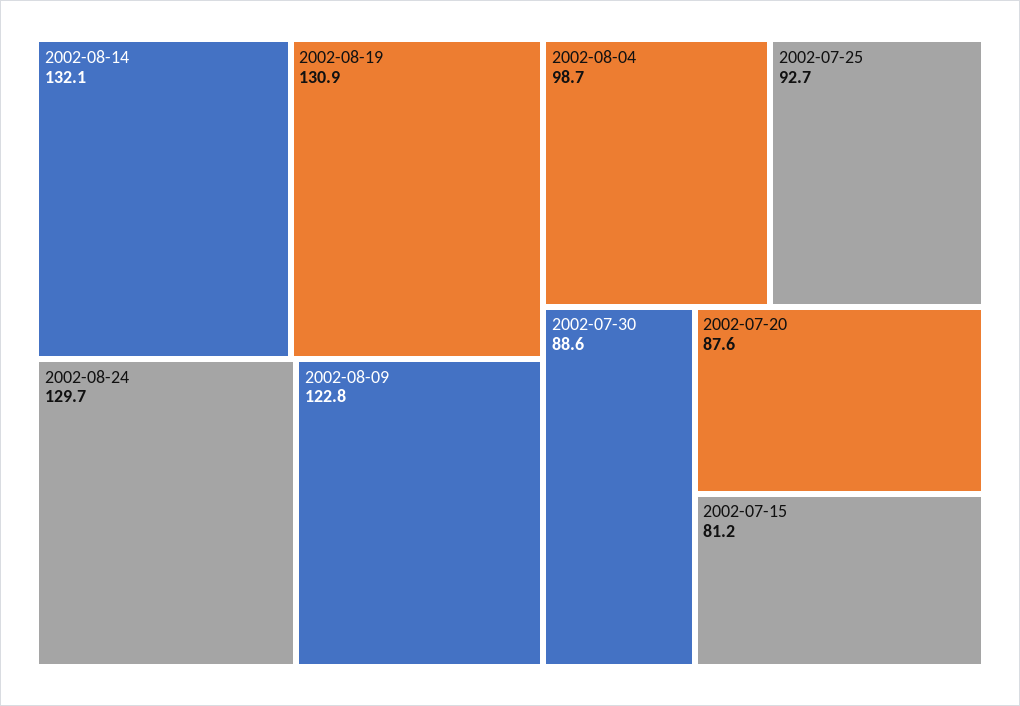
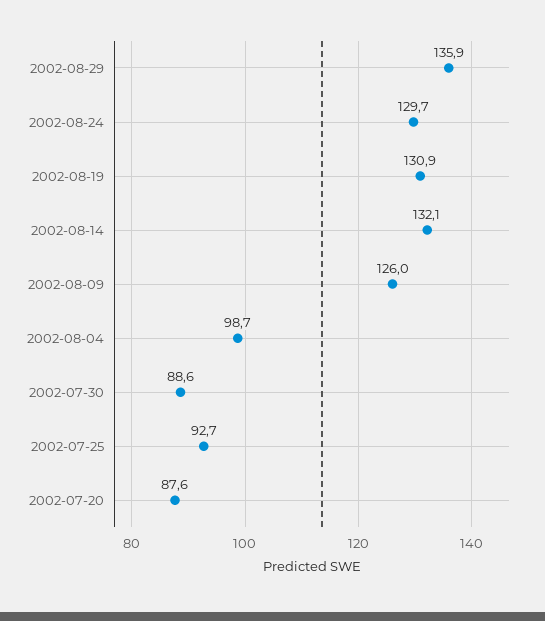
2002-08-09: 122.8 -> 126
2002-07-15: 81.2 -> none
2002-08-29: none -> 135.9

